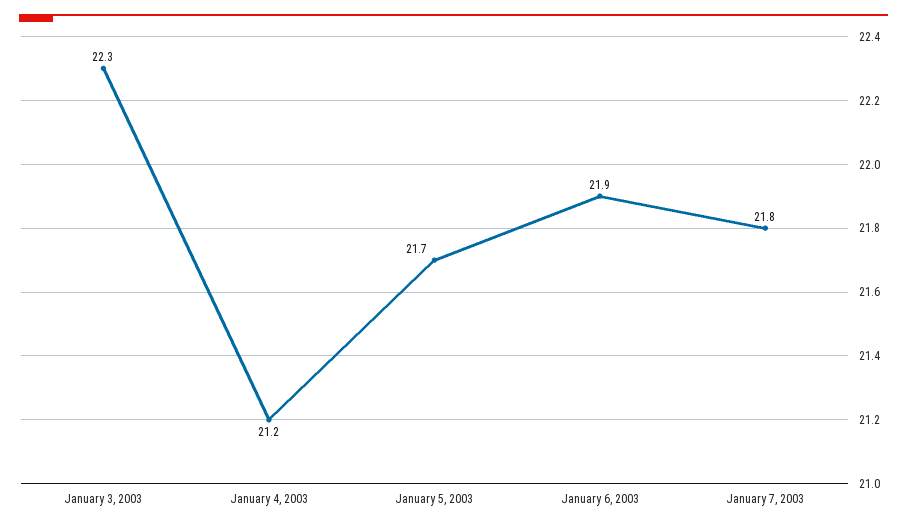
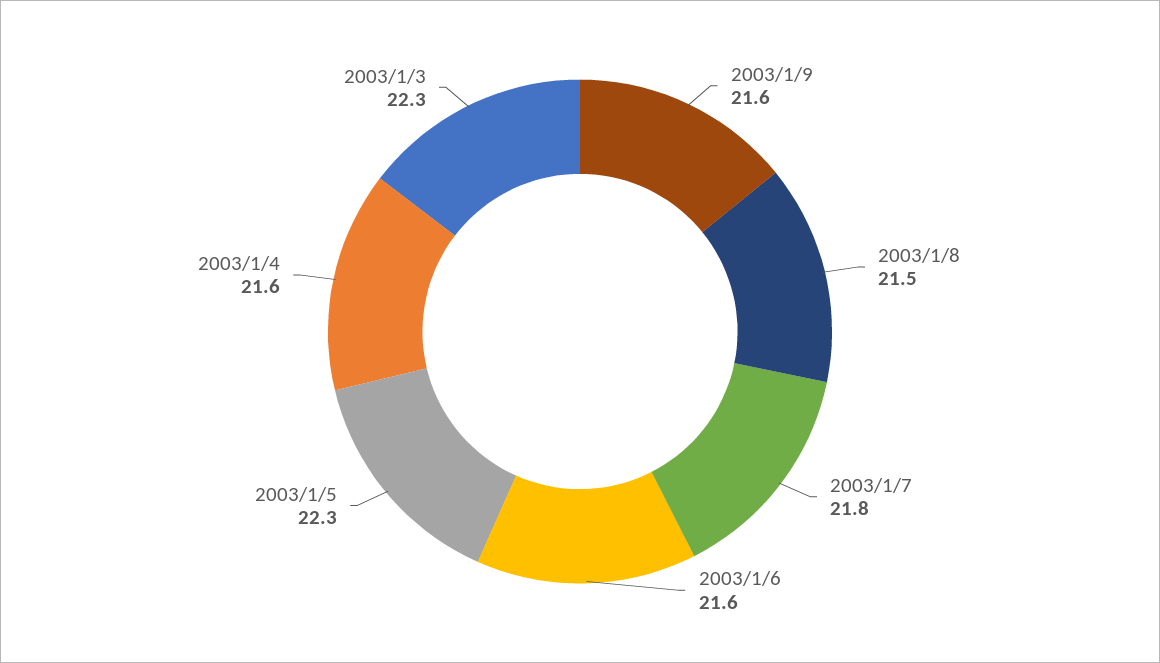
January 4, 2003: 21.2 -> 21.6
January 5, 2003: 21.7 -> 22.3
January 6, 2003: 21.9 -> 21.6
2003/1/9: none -> 21.6
2003/1/8: none -> 21.5

